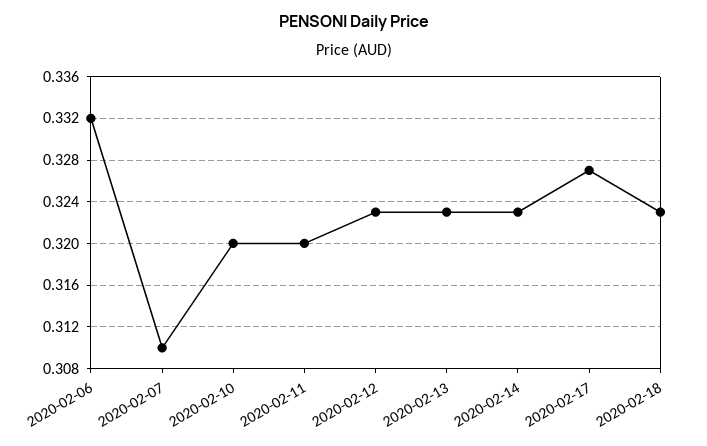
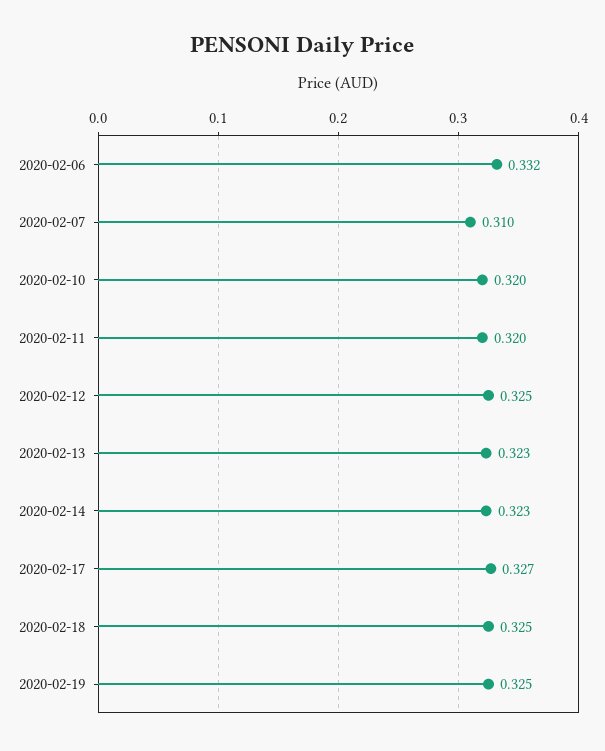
2020-02-12: 0.323 -> 0.325
2020-02-18: 0.323 -> 0.325
2020-02-19: none -> 0.325

